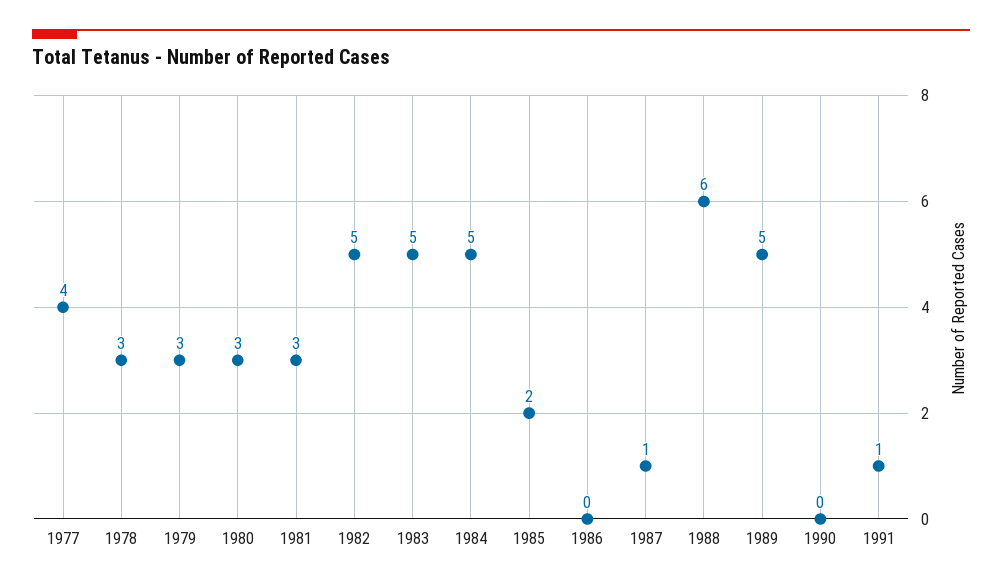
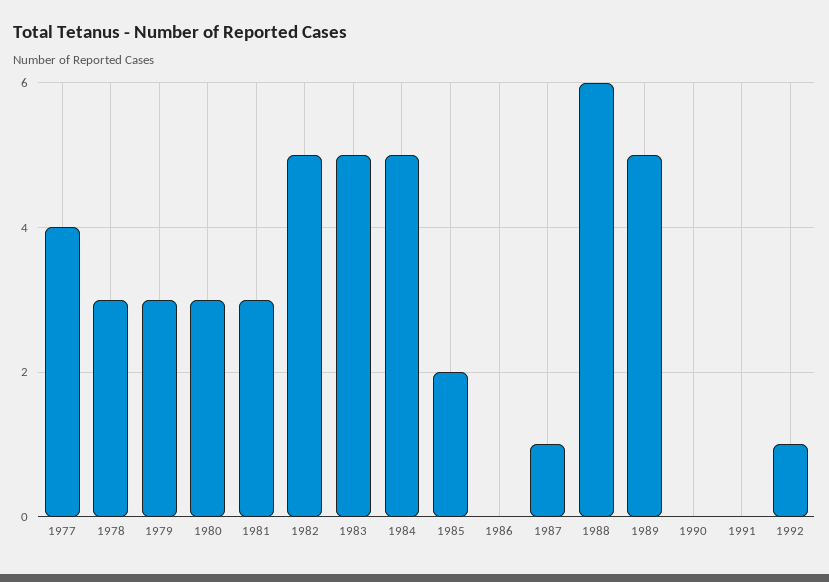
1991: 1 -> 0
1992: none -> 1

